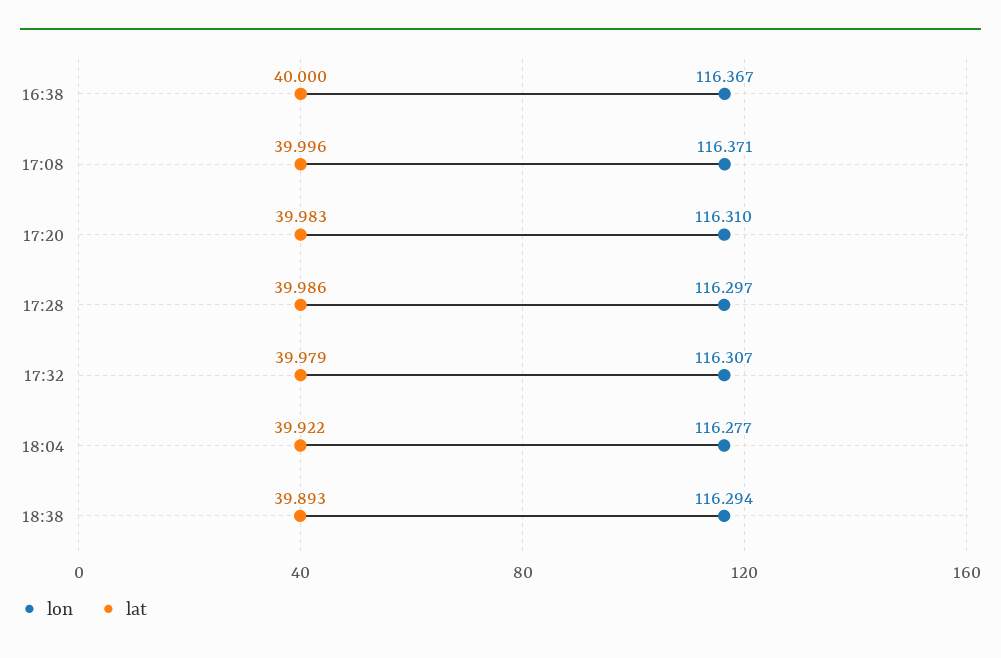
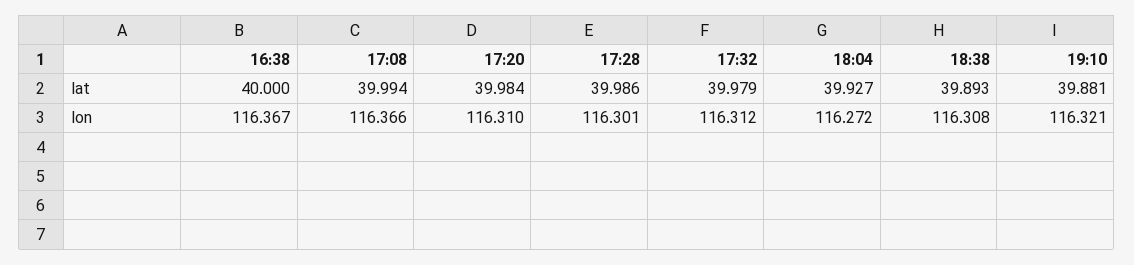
lon, 17:08: 116.371 -> 116.366
lat, 17:08: 39.996 -> 39.994
lat, 17:20: 39.983 -> 39.984
lon, 17:28: 116.297 -> 116.301
lon, 17:32: 116.307 -> 116.312
lon, 18:04: 116.277 -> 116.272
lat, 18:04: 39.922 -> 39.927
lon, 18:38: 116.294 -> 116.308
lat, 19:10: none -> 39.881
lon, 19:10: none -> 116.321

